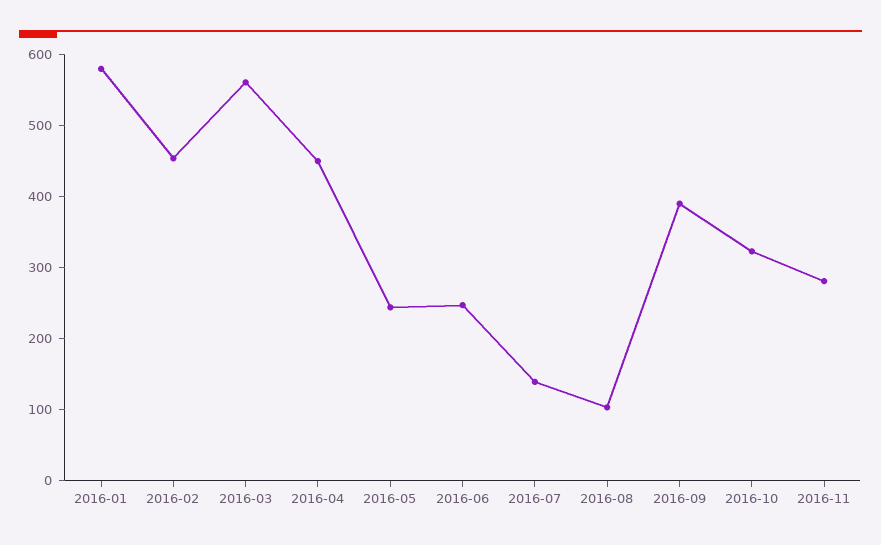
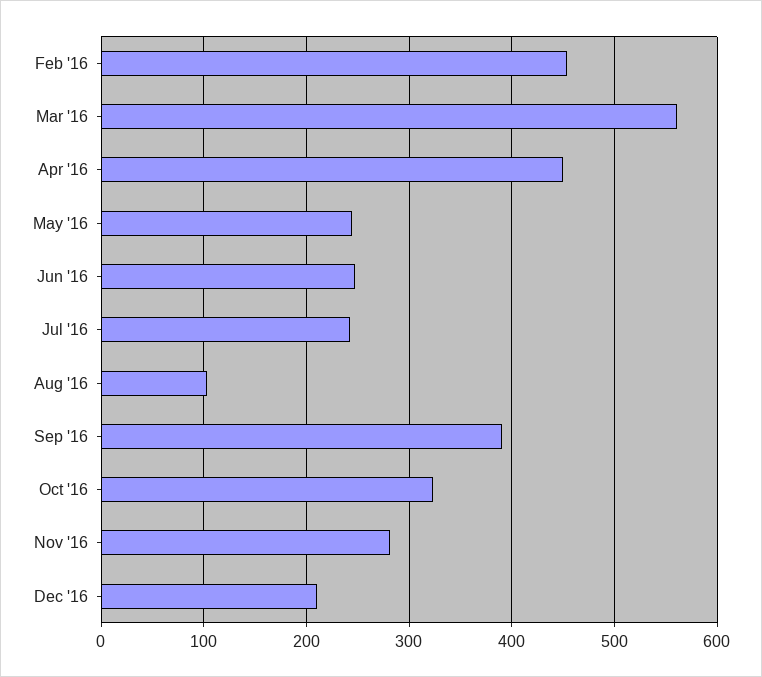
2016-01: 580 -> none
2016-07: 140 -> 240
Dec '16: none -> 210

